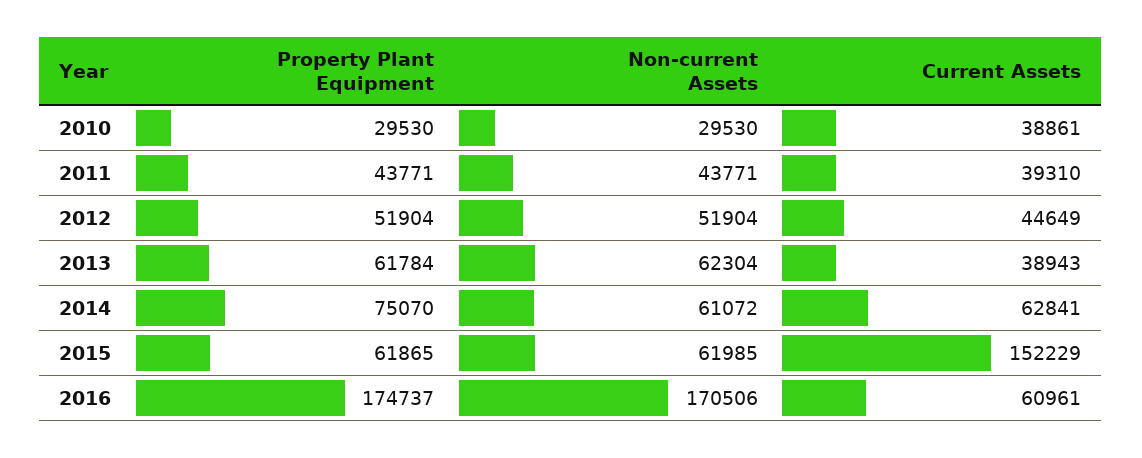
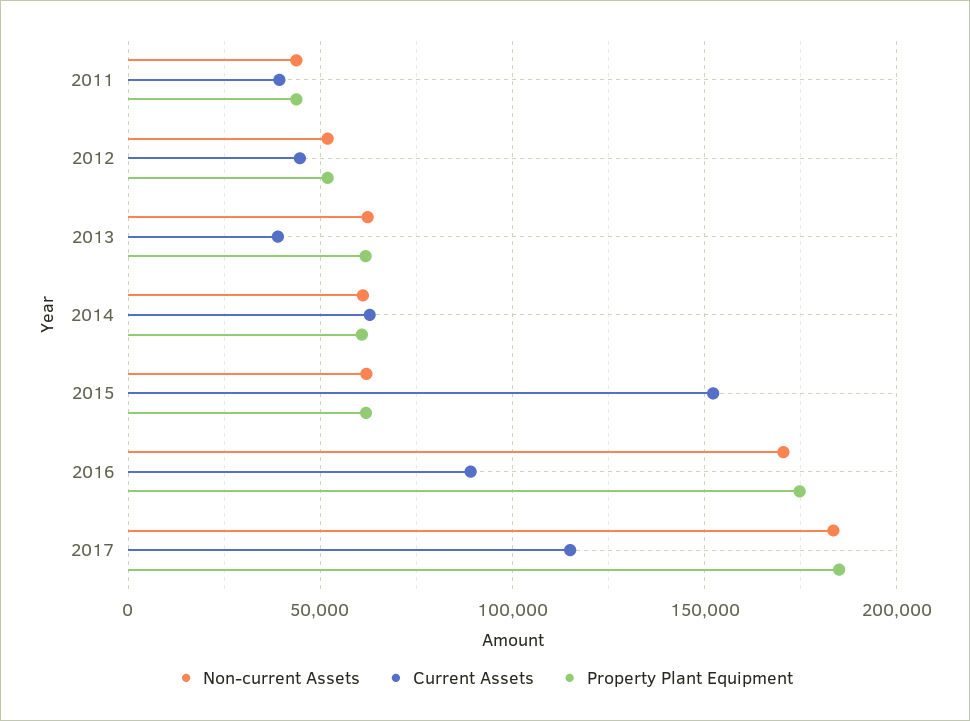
Property Plant Equipment, 2010: 29530 -> none
Non-current Assets, 2010: 29530 -> none
Current Assets, 2010: 38861 -> none
Property Plant Equipment, 2014: 75070 -> 60000
Current Assets, 2016: 60961 -> 90000
Non-current Assets, 2017: none -> 185000
Current Assets, 2017: none -> 115000
Property Plant Equipment, 2017: none -> 185000

